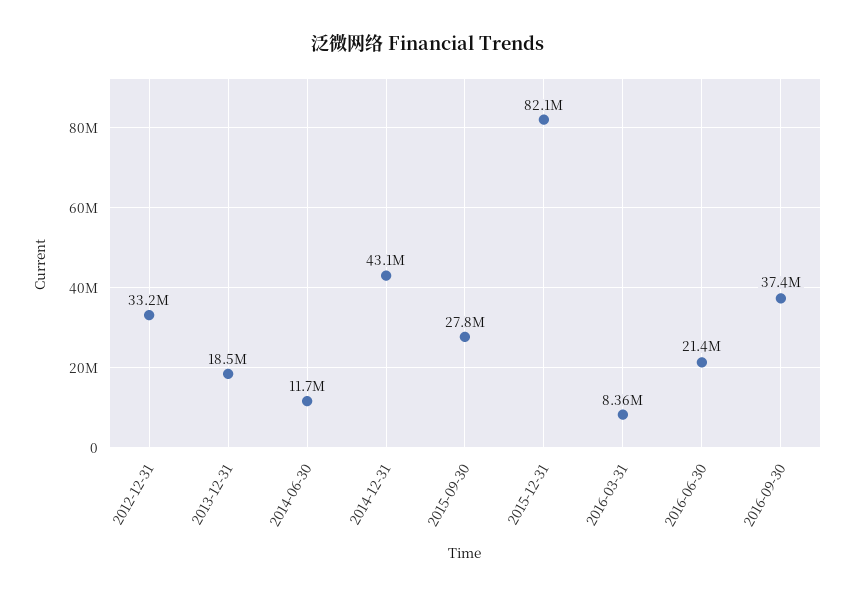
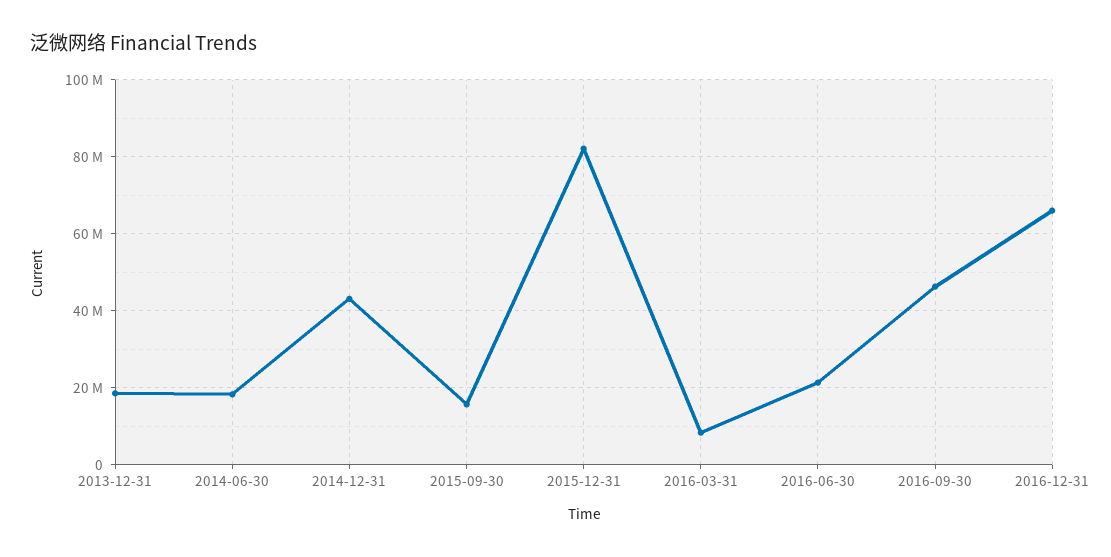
2012-12-31: 33200000 -> none
2014-06-30: 11700000 -> 18000000
2015-09-30: 27800000 -> 16000000
2016-09-30: 37400000 -> 46000000
2016-12-31: none -> 66000000

